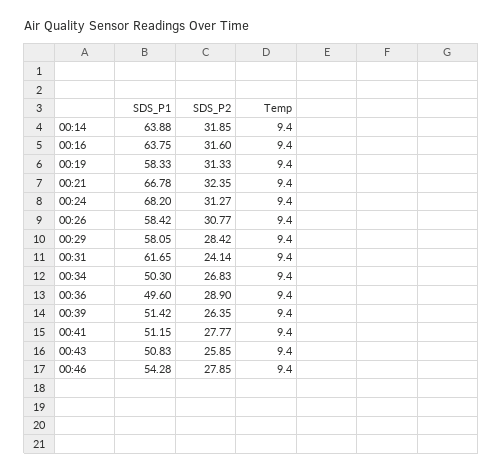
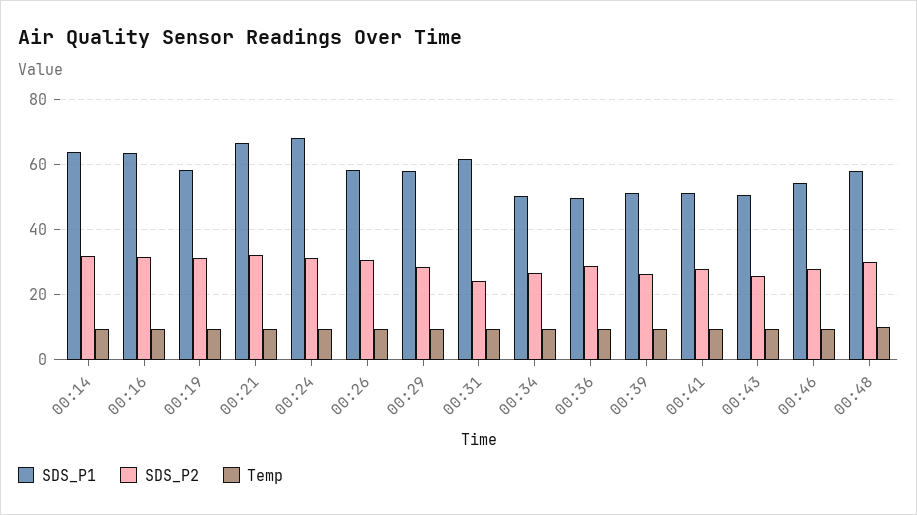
SDS_P1, 00:48: none -> 58
SDS_P2, 00:48: none -> 30
Temp, 00:48: none -> 10

